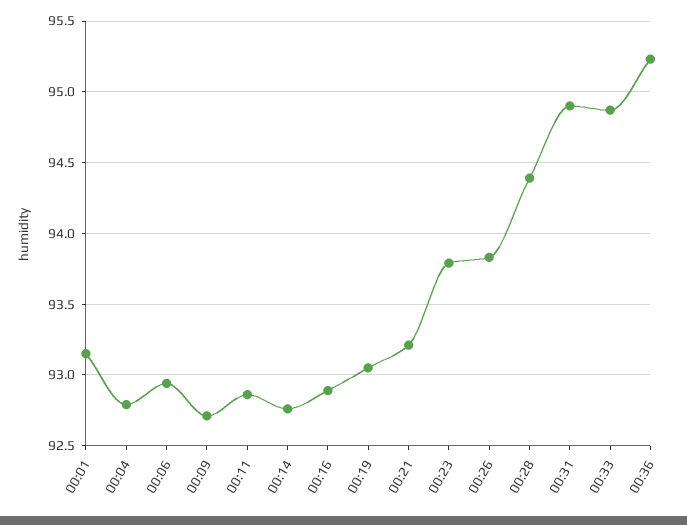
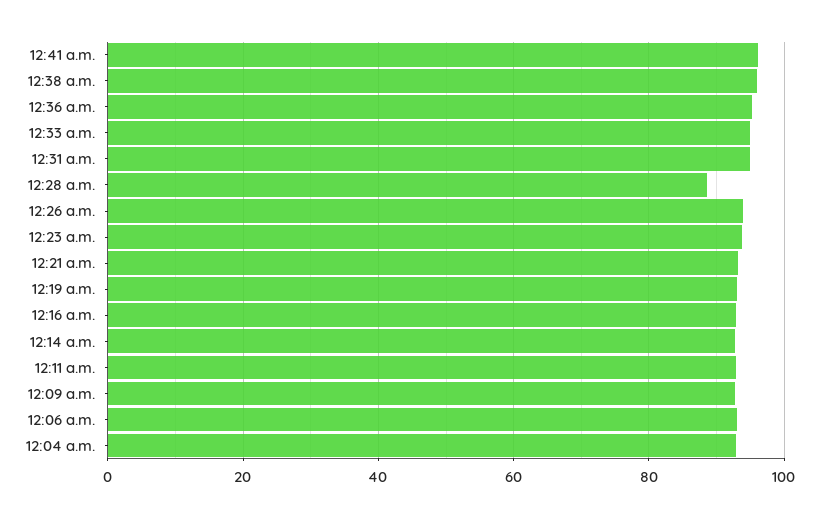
00:01: 93.15 -> none
00:28: 94.4 -> 88
12:41 a.m.: none -> 96
12:38 a.m.: none -> 96

